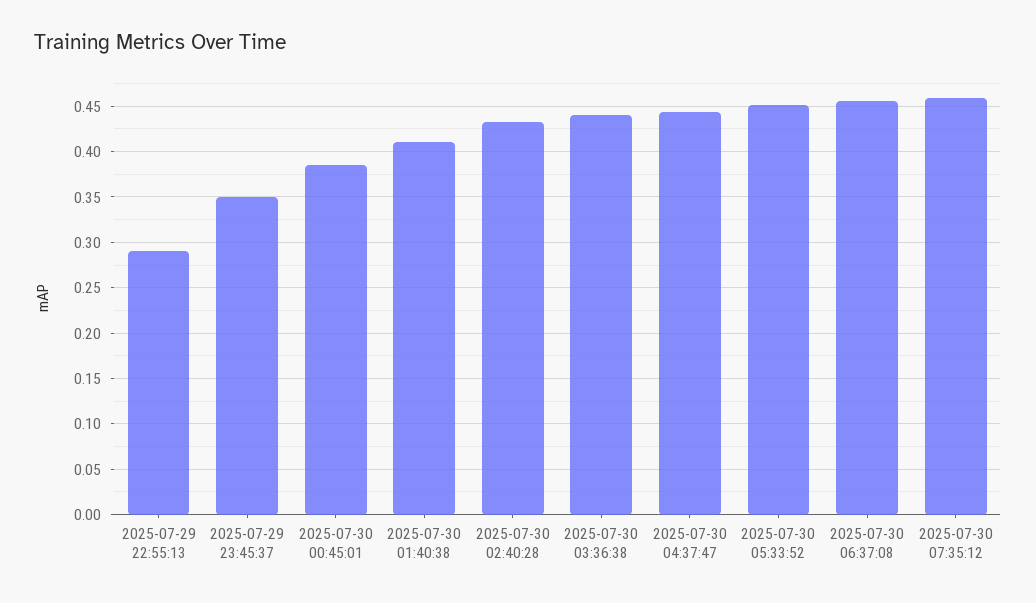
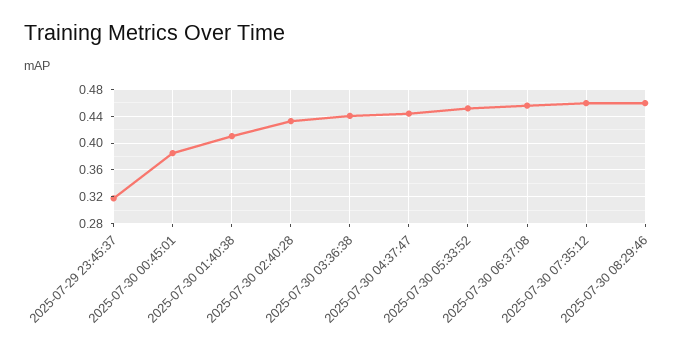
2025-07-29 22:55:13: 0.29 -> none
2025-07-29 23:45:37: 0.35 -> 0.32
2025-07-30 08:29:46: none -> 0.46

